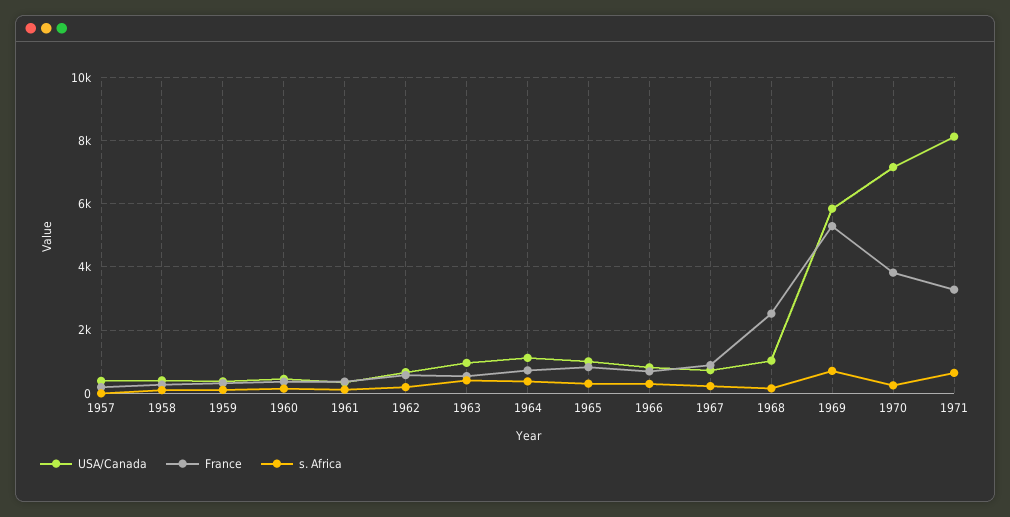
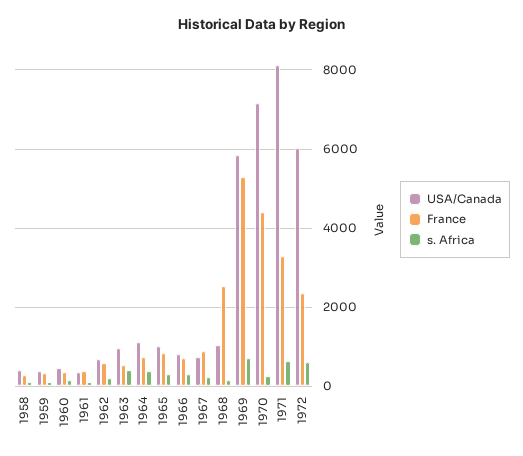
USA/Canada, 1957: 400 -> none
France, 1957: 200 -> none
s. Africa, 1957: 0 -> none
France, 1970: 3800 -> 4400
USA/Canada, 1972: none -> 6000
France, 1972: none -> 2400
s. Africa, 1972: none -> 600

